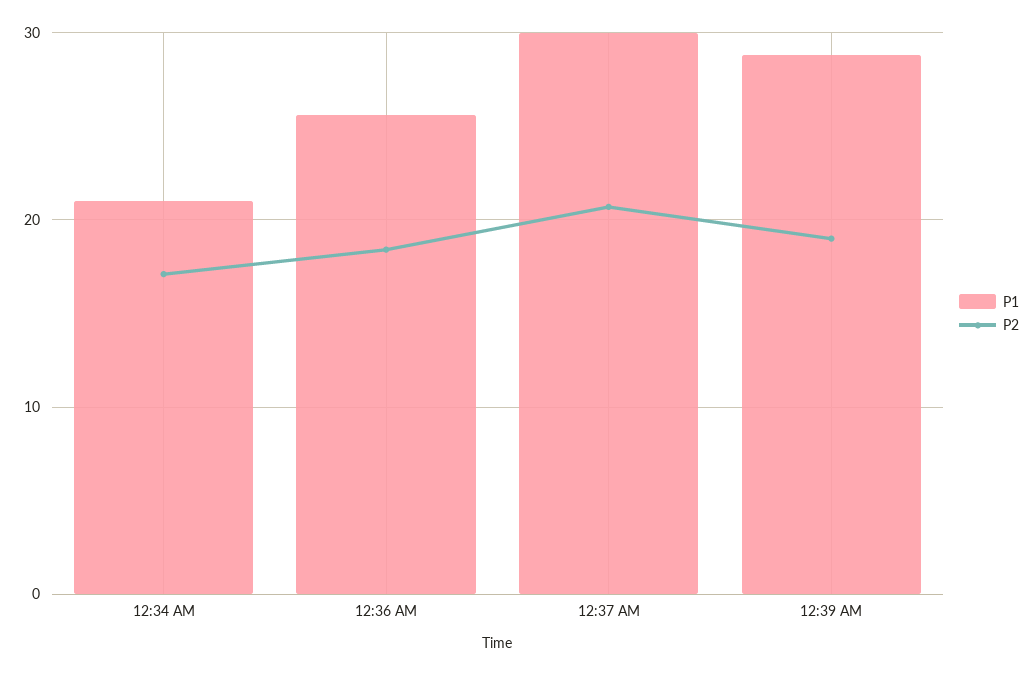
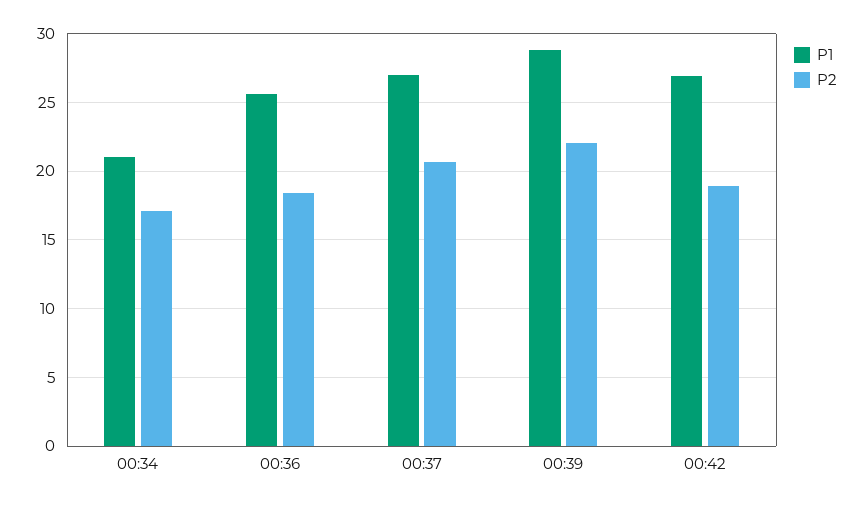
P1, 12:37 AM: 30 -> 27
P2, 12:39 AM: 19 -> 22
P1, 00:42: none -> 27
P2, 00:42: none -> 19

